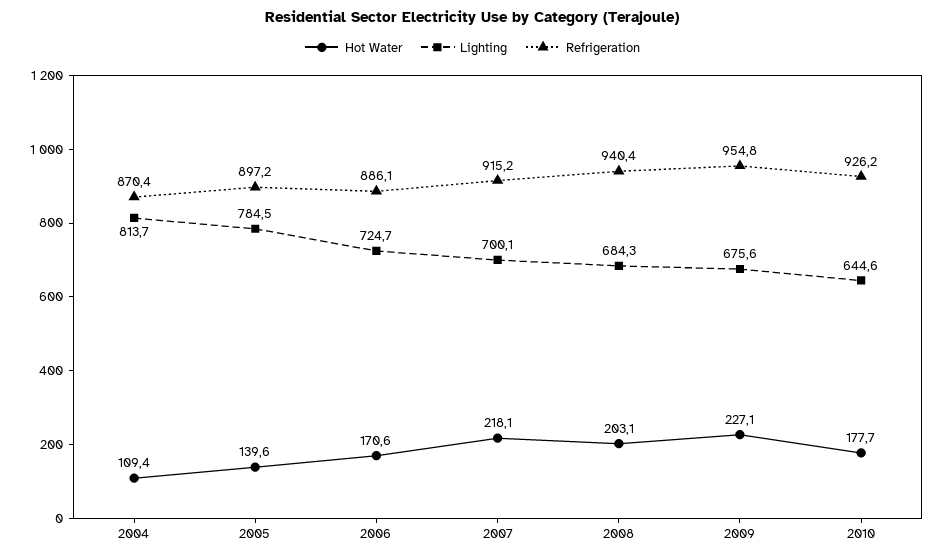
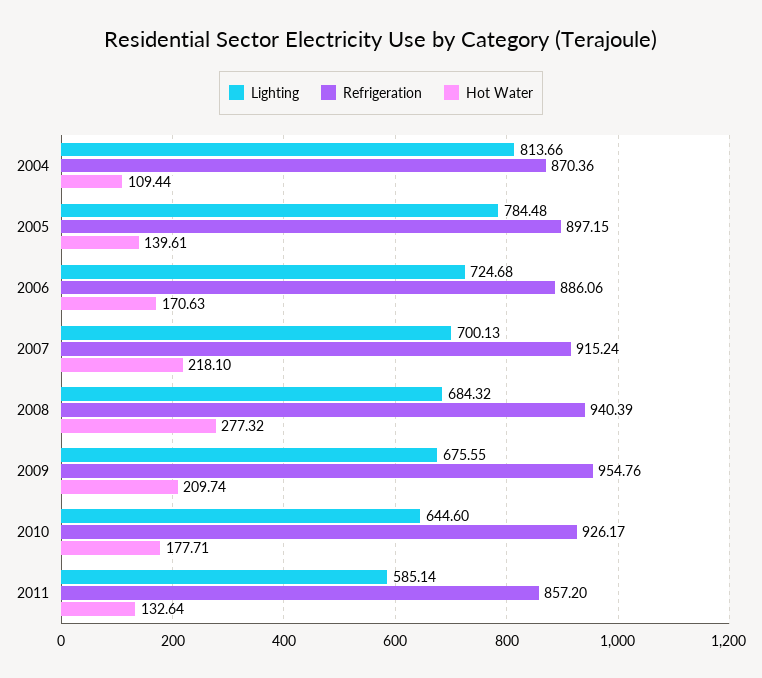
Hot Water, 2008: 203.1 -> 277.32
Hot Water, 2009: 227.1 -> 209.74
Lighting, 2011: none -> 585.14
Refrigeration, 2011: none -> 857.2
Hot Water, 2011: none -> 132.64

